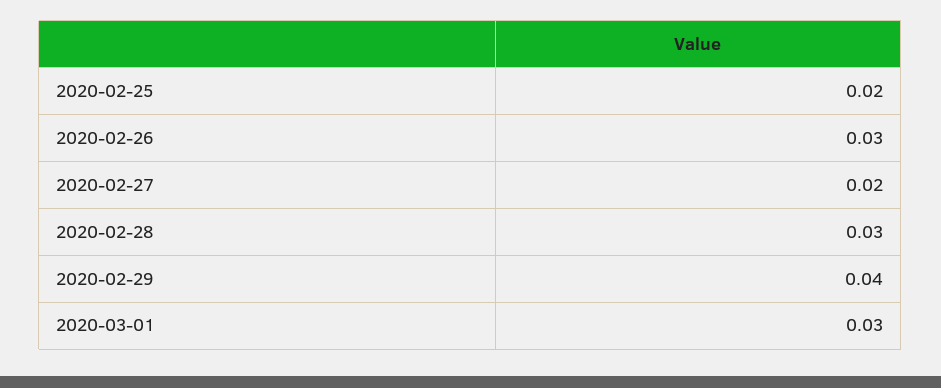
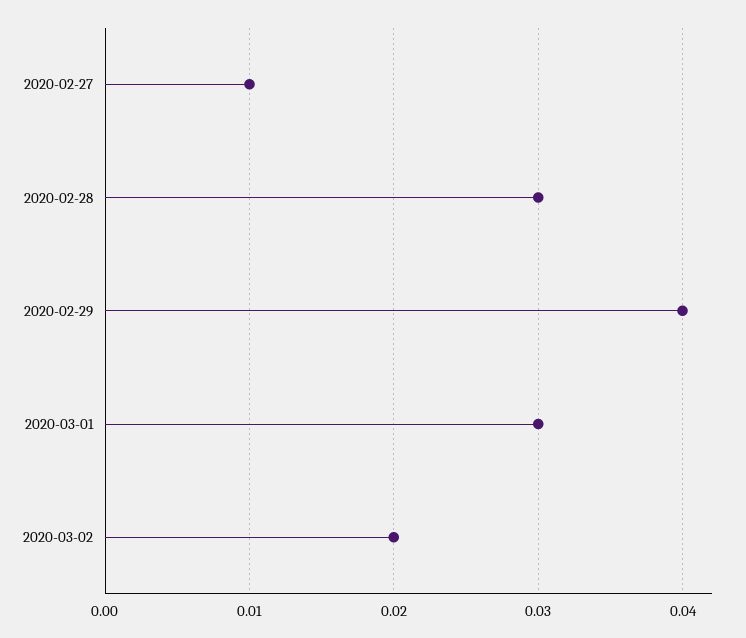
2020-02-25: 0.02 -> none
2020-02-26: 0.03 -> none
2020-02-27: 0.02 -> 0.01
2020-03-02: none -> 0.02

